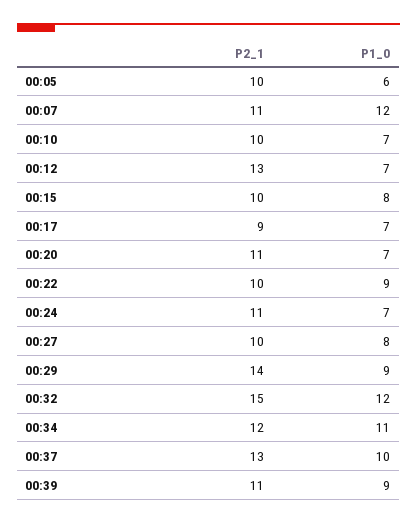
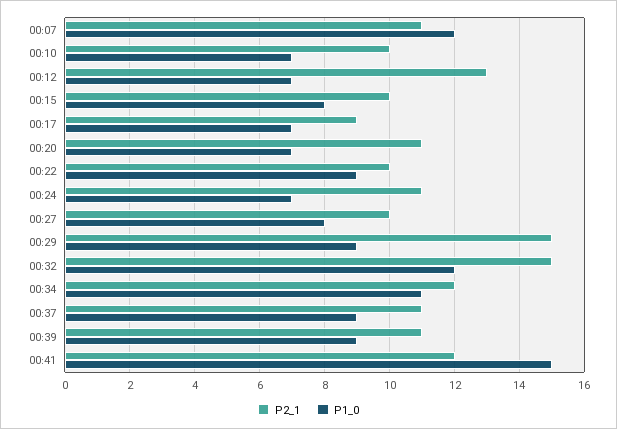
P2_1, 00:05: 10 -> none
P1_0, 00:05: 6 -> none
P2_1, 00:29: 14 -> 15
P2_1, 00:37: 13 -> 11
P1_0, 00:37: 10 -> 9
P2_1, 00:41: none -> 12
P1_0, 00:41: none -> 15

